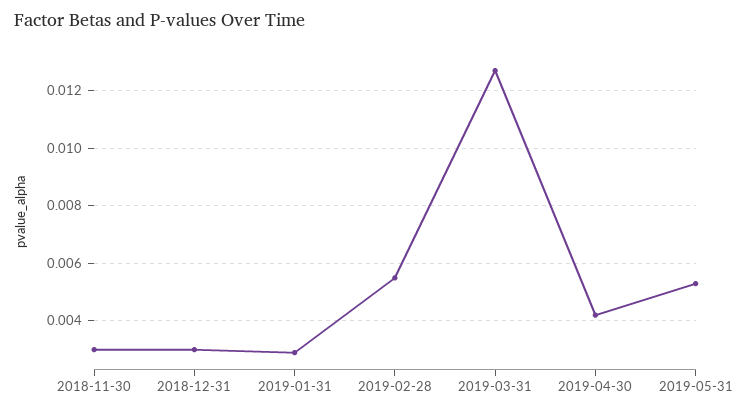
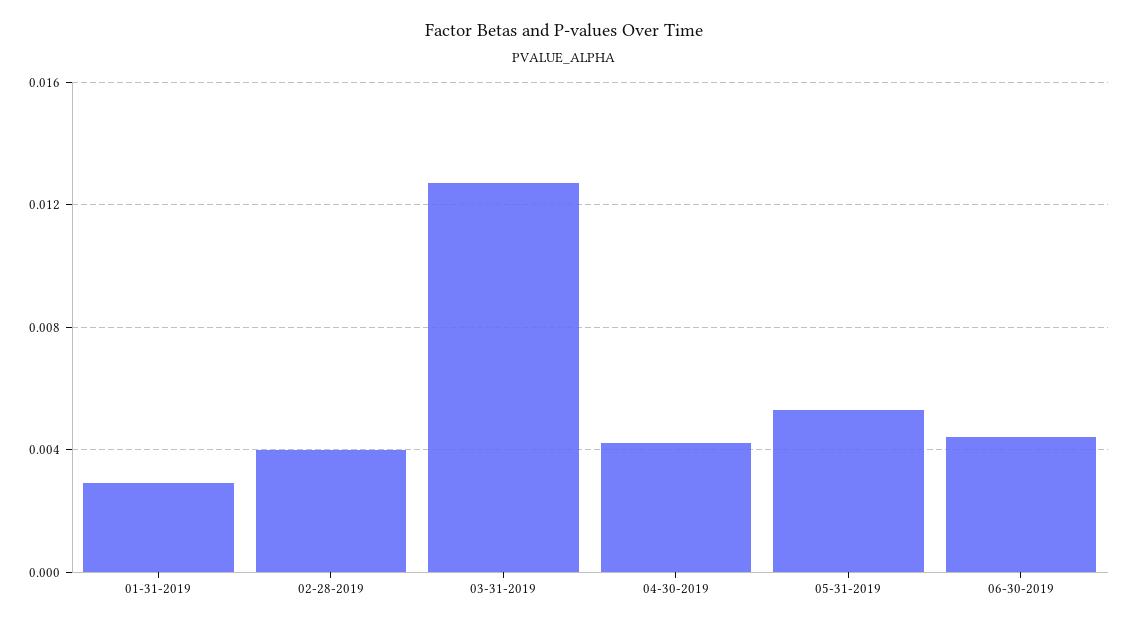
2018-11-30: 0.003 -> none
2018-12-31: 0.003 -> none
2019-02-28: 0.0055 -> 0.004
06-30-2019: none -> 0.0045

